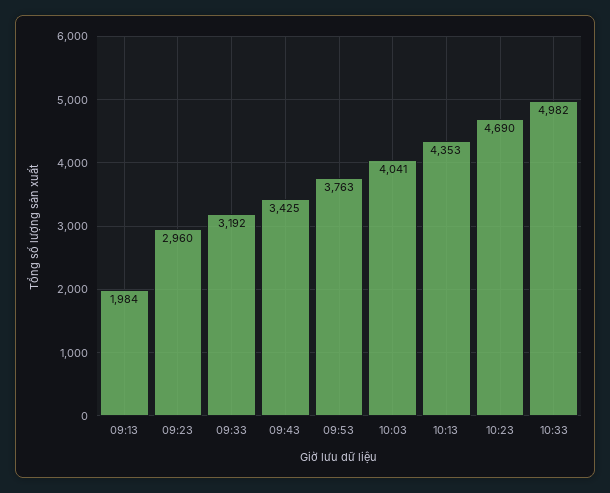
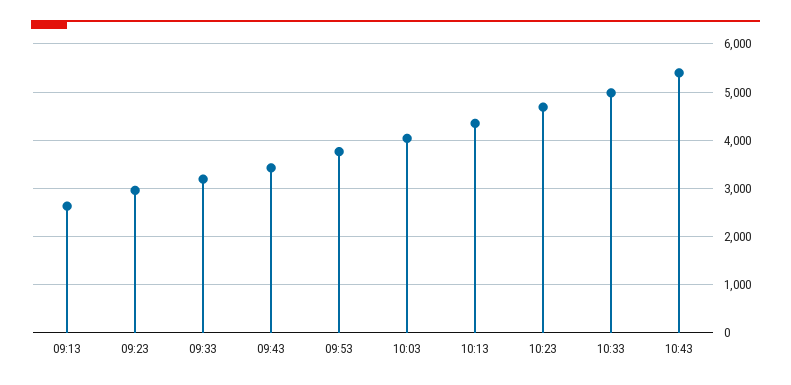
09:13: 1984 -> 2600
10:43: none -> 5400

